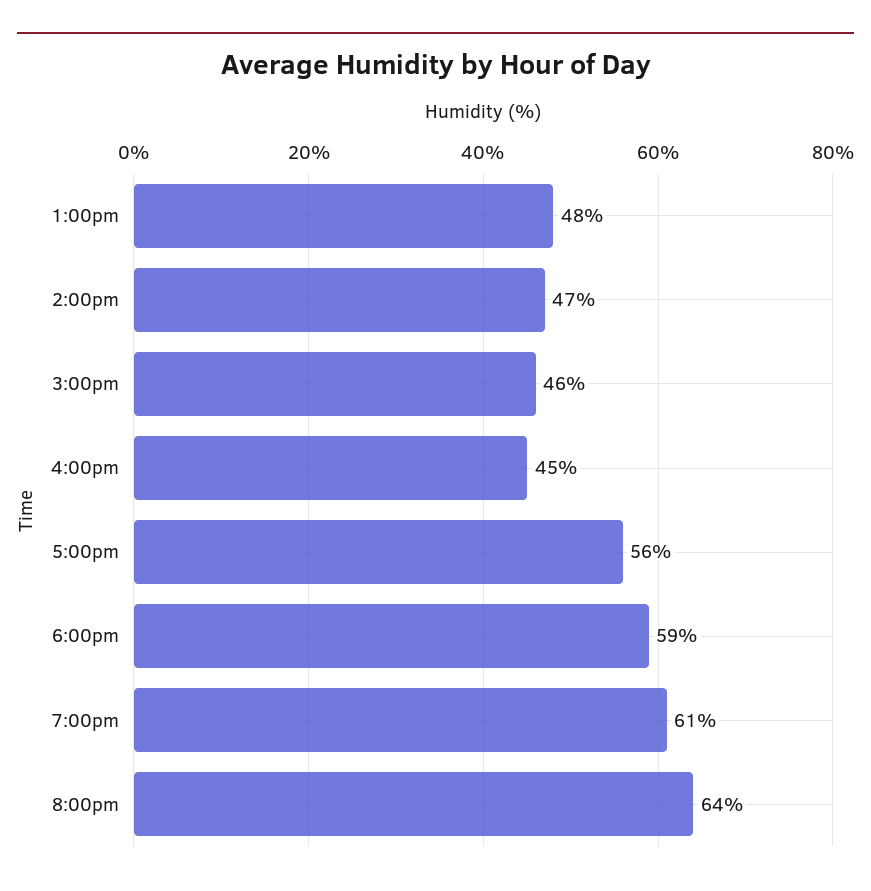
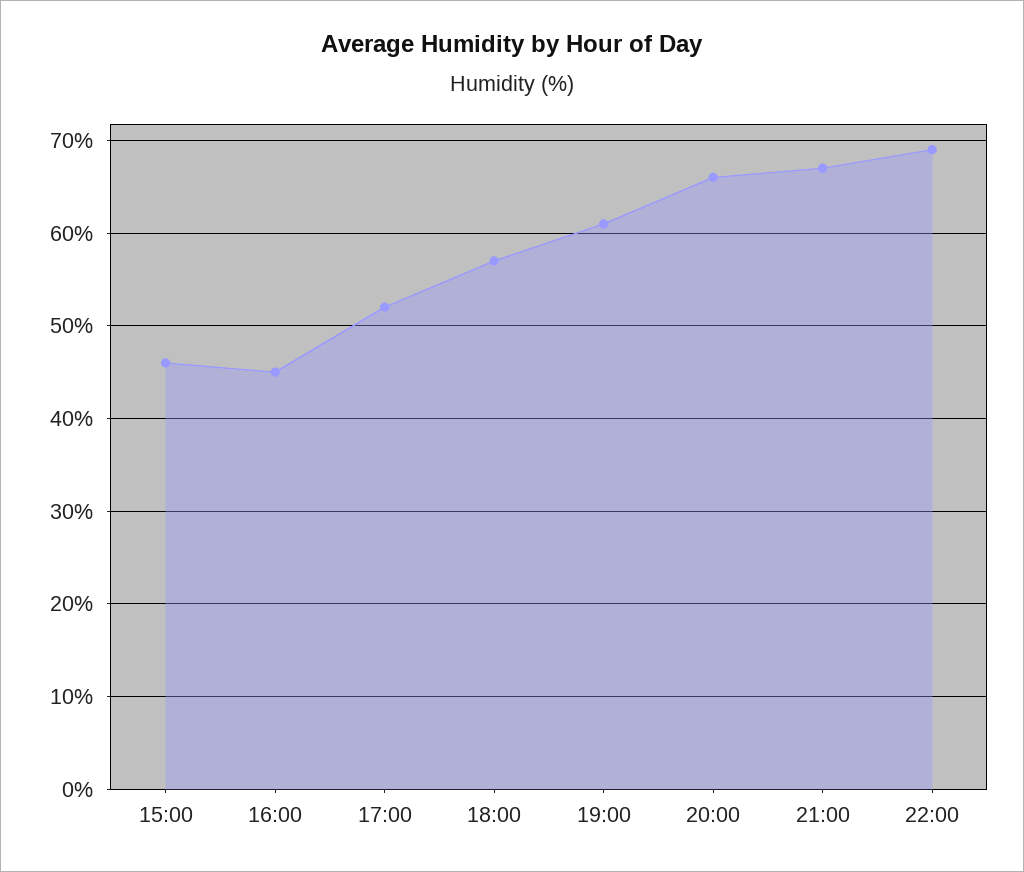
1:00pm: 48 -> none
2:00pm: 47 -> none
5:00pm: 56 -> 52
6:00pm: 59 -> 57
8:00pm: 64 -> 66
21:00: none -> 67
22:00: none -> 69

